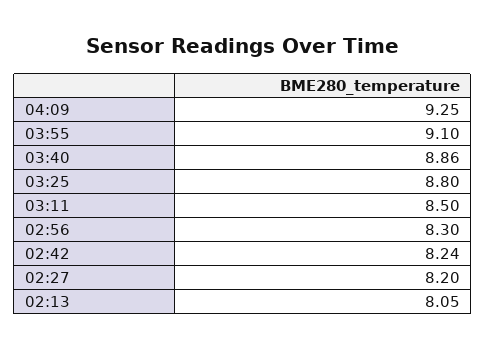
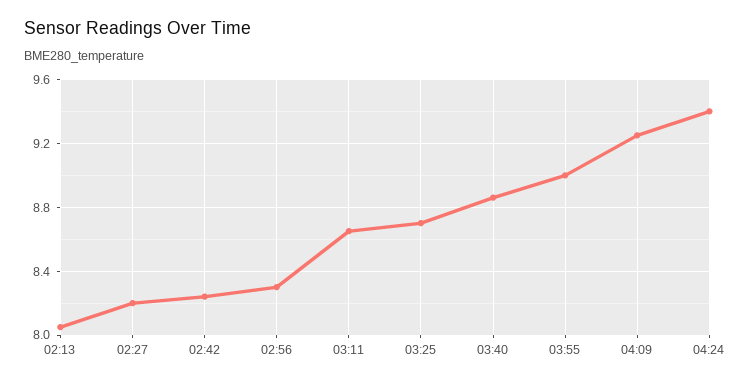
03:55: 9.1 -> 9
03:25: 8.8 -> 8.7
03:11: 8.5 -> 8.65
04:24: none -> 9.4

